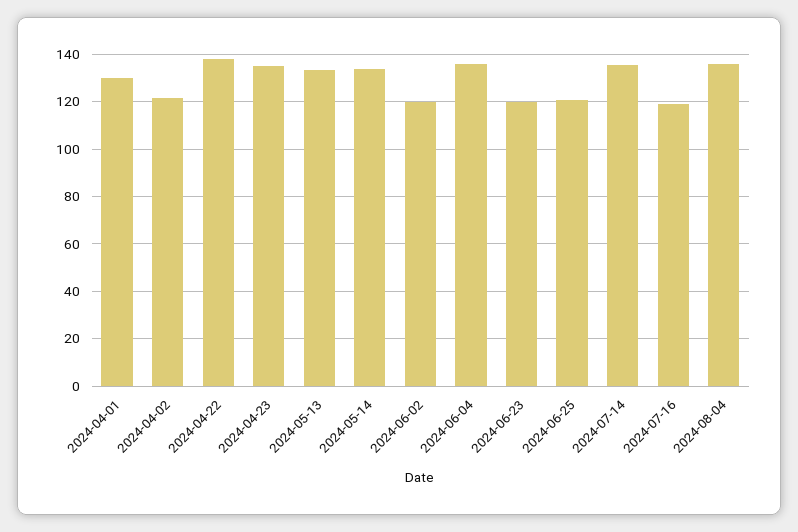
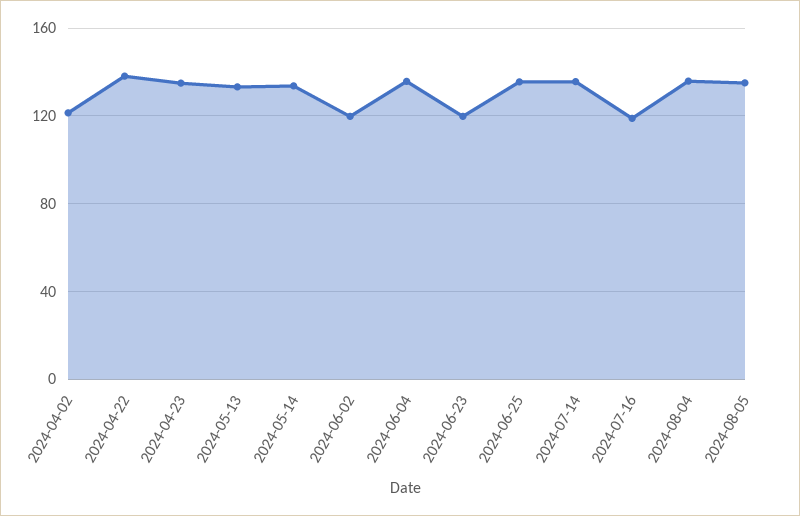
2024-04-01: 130 -> none
2024-06-25: 120 -> 135
2024-08-05: none -> 135

